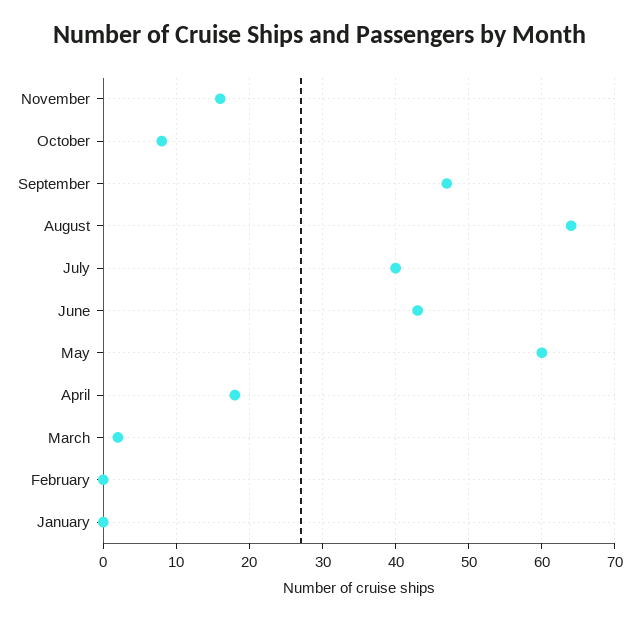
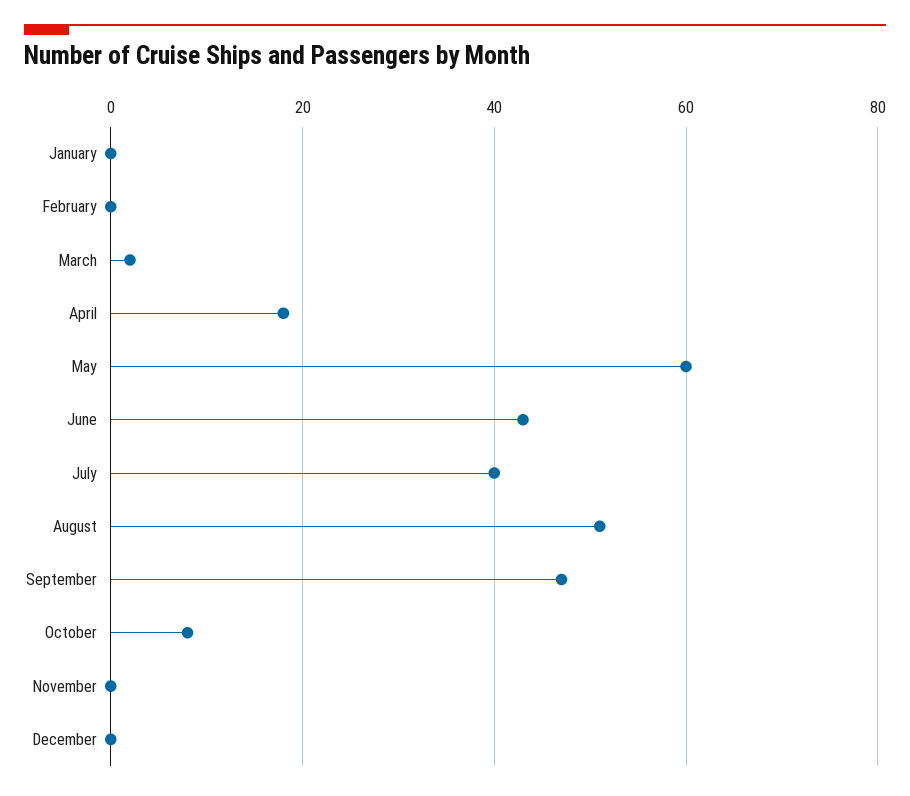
November: 16 -> 0
August: 64 -> 50
December: none -> 0

